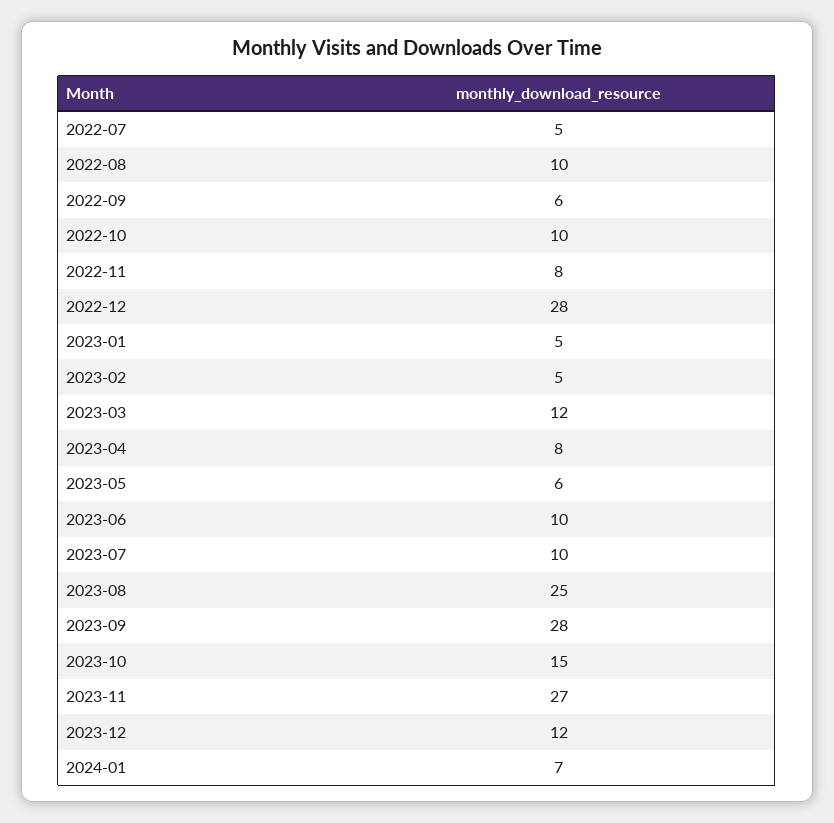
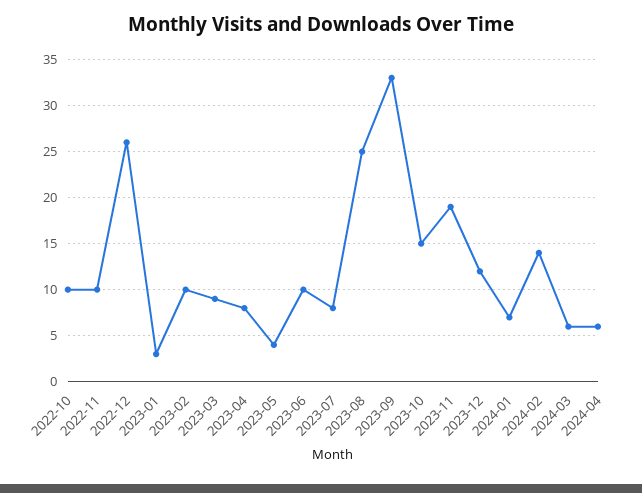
2022-07: 5 -> none
2022-08: 10 -> none
2022-09: 6 -> none
2022-11: 8 -> 10
2022-12: 28 -> 26
2023-01: 5 -> 3
2023-02: 5 -> 10
2023-03: 12 -> 9
2023-05: 6 -> 4
2023-07: 10 -> 8
2023-09: 28 -> 33
2023-11: 27 -> 19
2024-02: none -> 14
2024-03: none -> 6
2024-04: none -> 6

